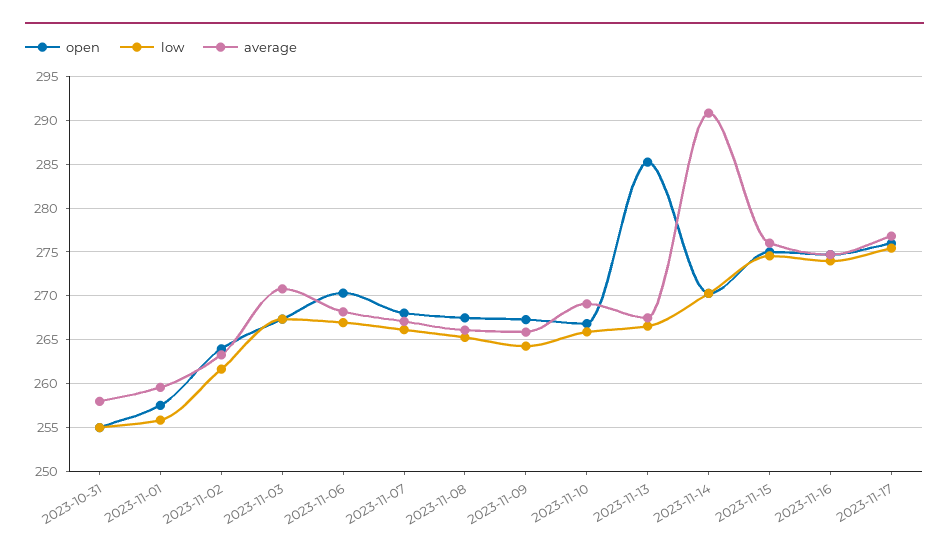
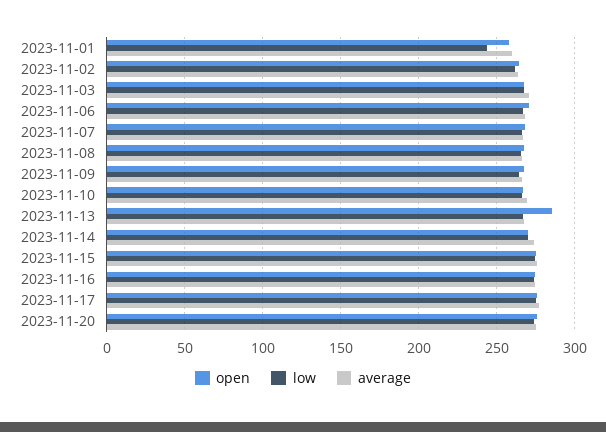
open, 2023-10-31: 255 -> none
low, 2023-10-31: 255 -> none
average, 2023-10-31: 258 -> none
low, 2023-11-01: 256 -> 245
average, 2023-11-14: 291 -> 275
open, 2023-11-20: none -> 275
low, 2023-11-20: none -> 275
average, 2023-11-20: none -> 275

